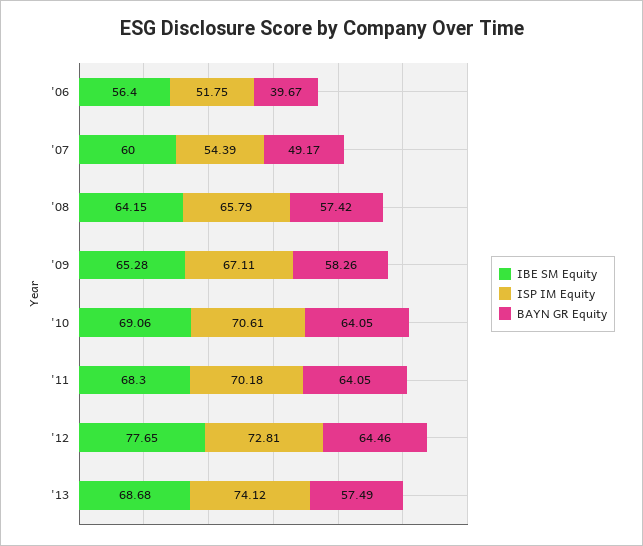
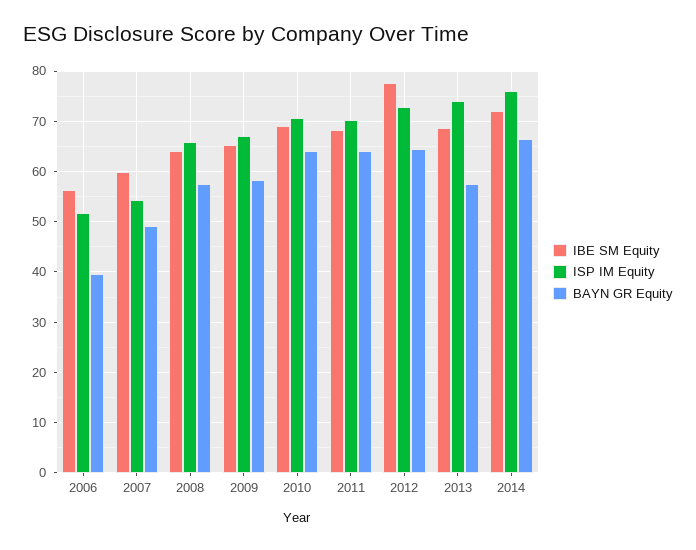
IBE SM Equity, 2014: none -> 72
ISP IM Equity, 2014: none -> 76
BAYN GR Equity, 2014: none -> 66

